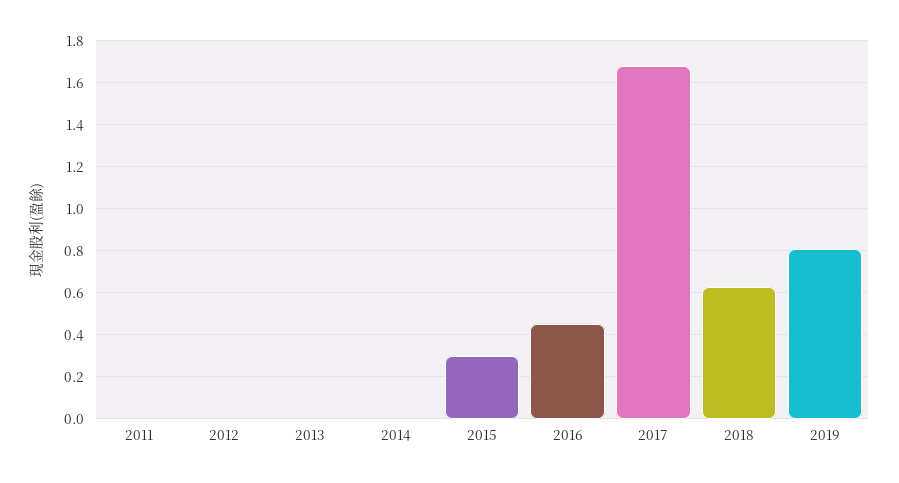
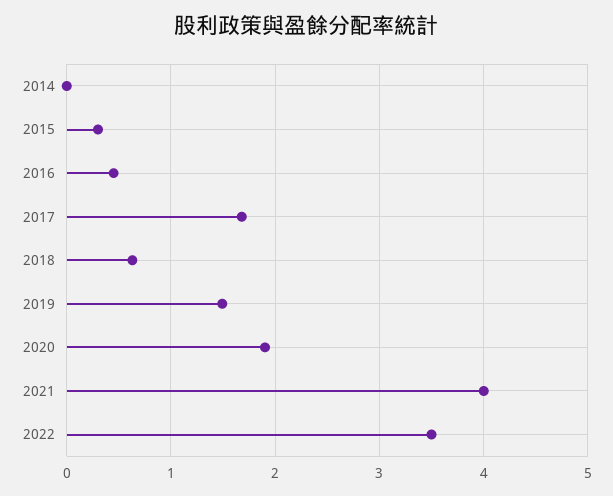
2011: 0 -> none
2012: 0 -> none
2013: 0 -> none
2019: 0.8 -> 1.5
2020: none -> 1.9
2021: none -> 4
2022: none -> 3.5

